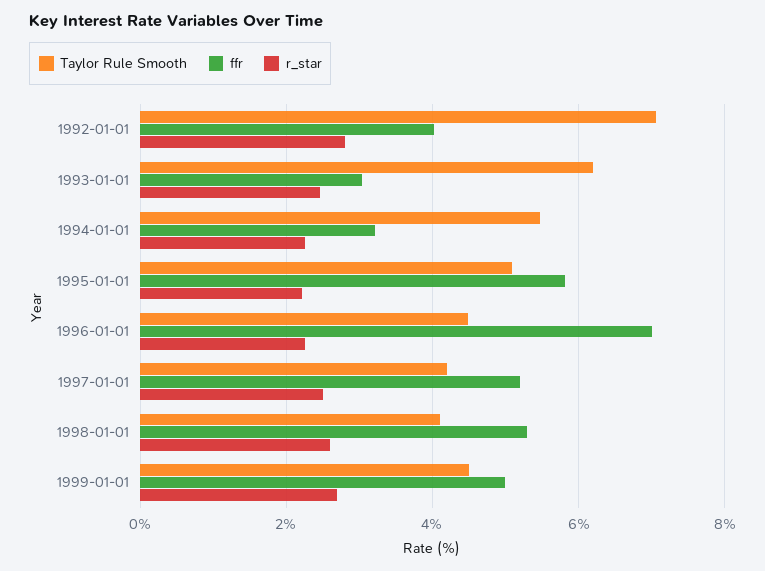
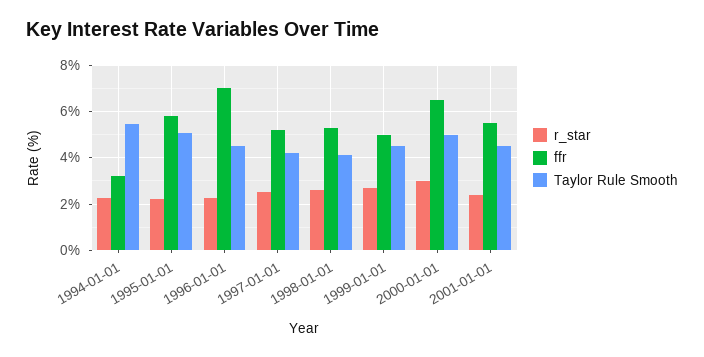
Taylor Rule Smooth, 1992-01-01: 7 -> none
ffr, 1992-01-01: 4 -> none
r_star, 1992-01-01: 2.8 -> none
Taylor Rule Smooth, 1993-01-01: 6.2 -> none
ffr, 1993-01-01: 3 -> none
r_star, 1993-01-01: 2.4 -> none
r_star, 2000-01-01: none -> 3
ffr, 2000-01-01: none -> 6.5
Taylor Rule Smooth, 2000-01-01: none -> 5
r_star, 2001-01-01: none -> 2.5
ffr, 2001-01-01: none -> 5.5
Taylor Rule Smooth, 2001-01-01: none -> 4.5

